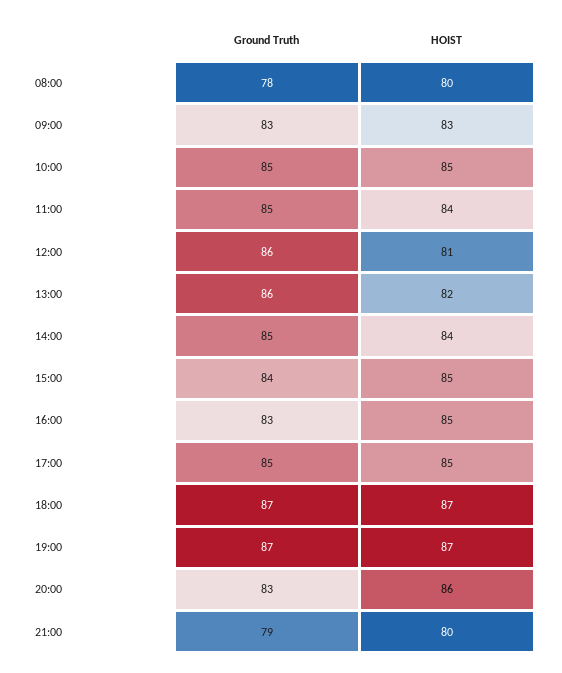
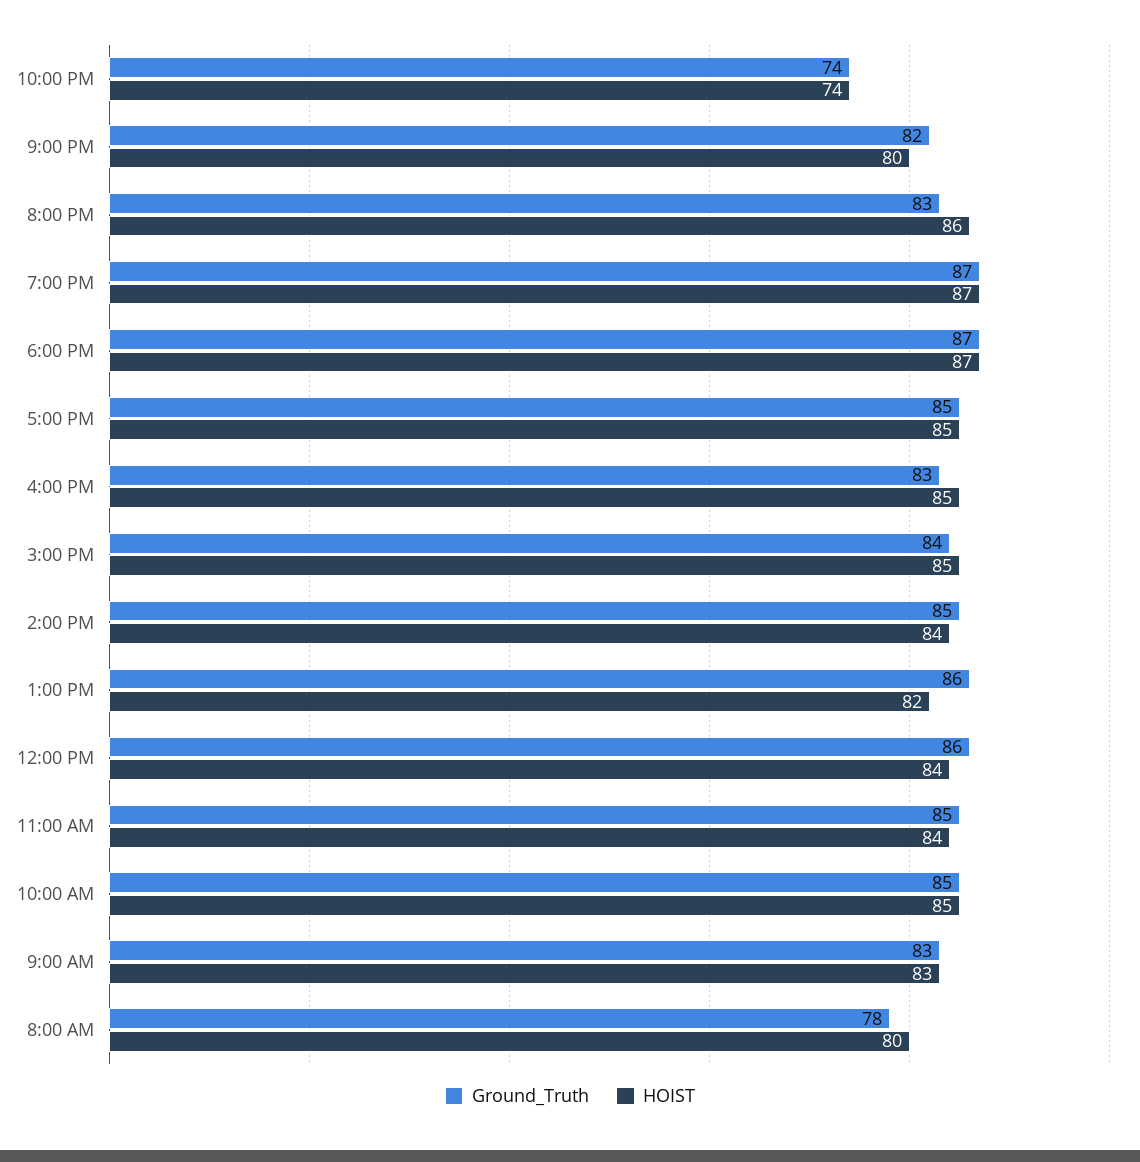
HOIST, 12:00: 81 -> 84
Ground Truth, 21:00: 79 -> 82
Ground Truth, 10:00 PM: none -> 74
HOIST, 10:00 PM: none -> 74

